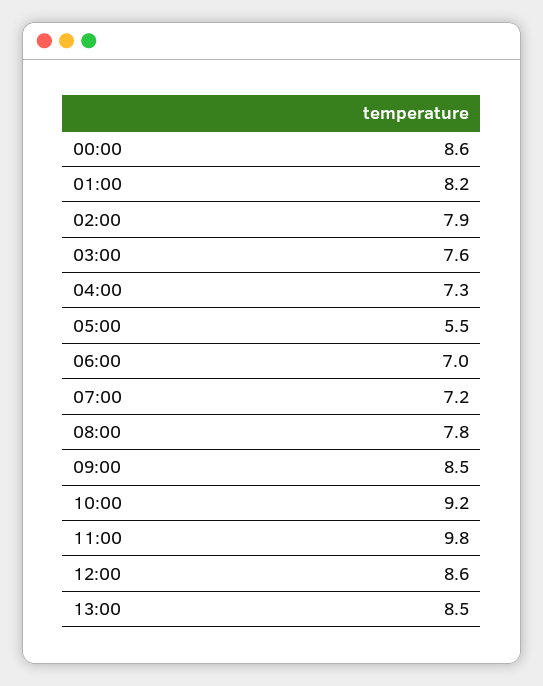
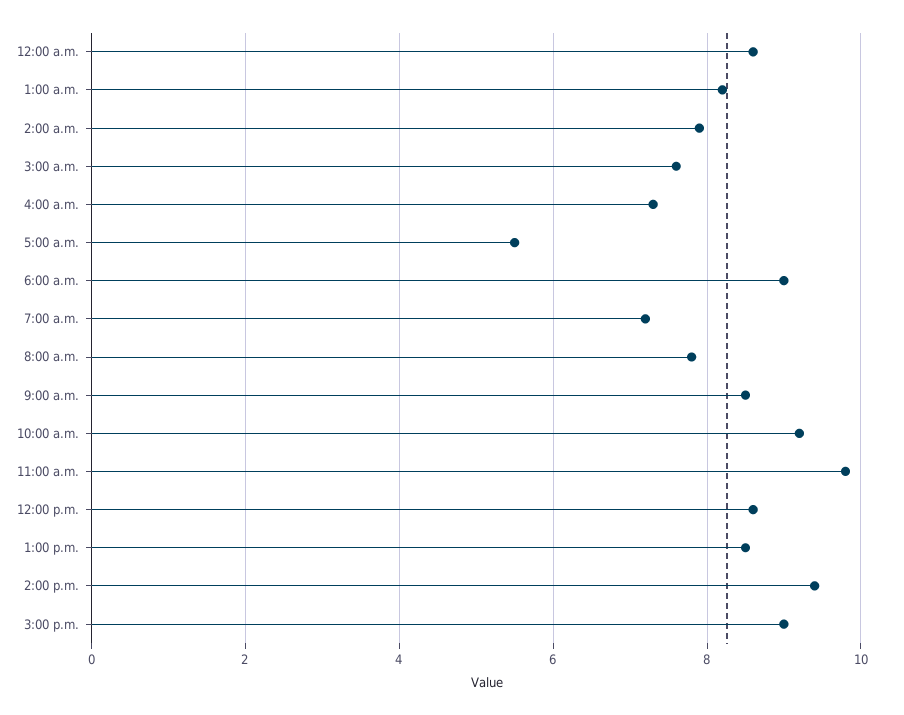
06:00: 7 -> 9
2:00 p.m.: none -> 9.5
3:00 p.m.: none -> 9

